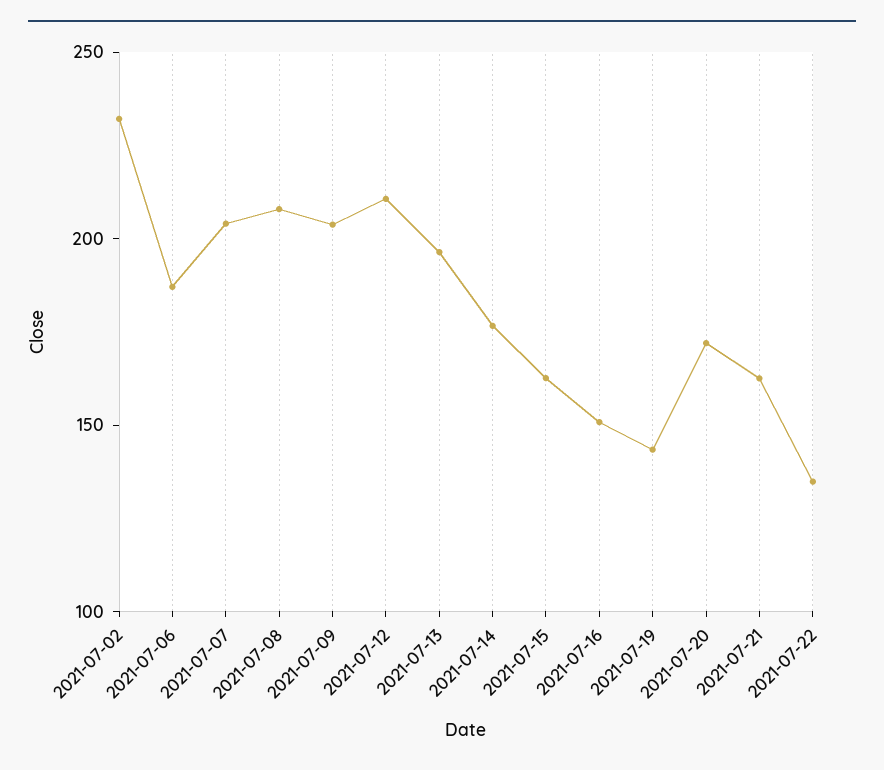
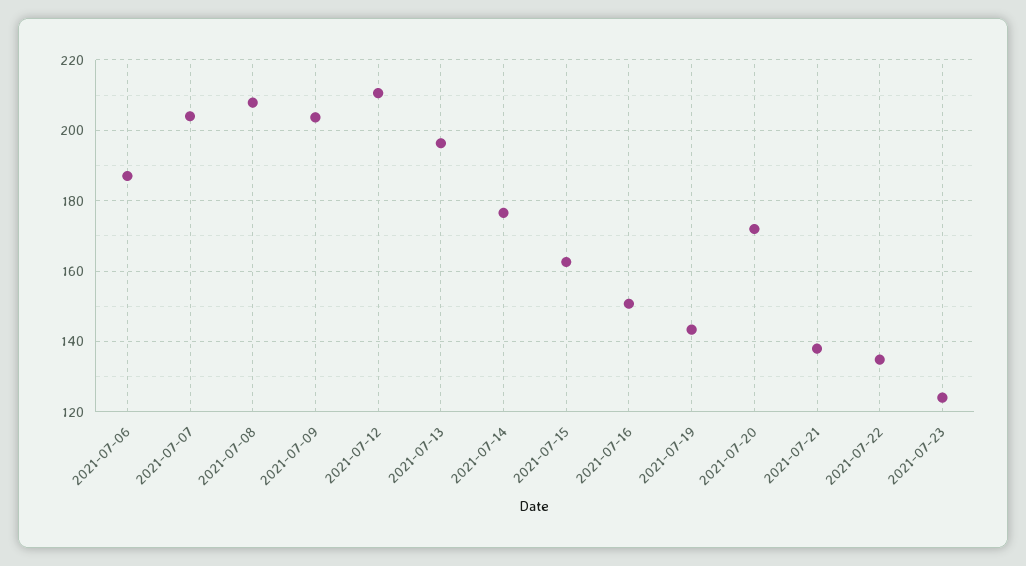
2021-07-02: 230 -> none
2021-07-21: 160 -> 138
2021-07-23: none -> 124

